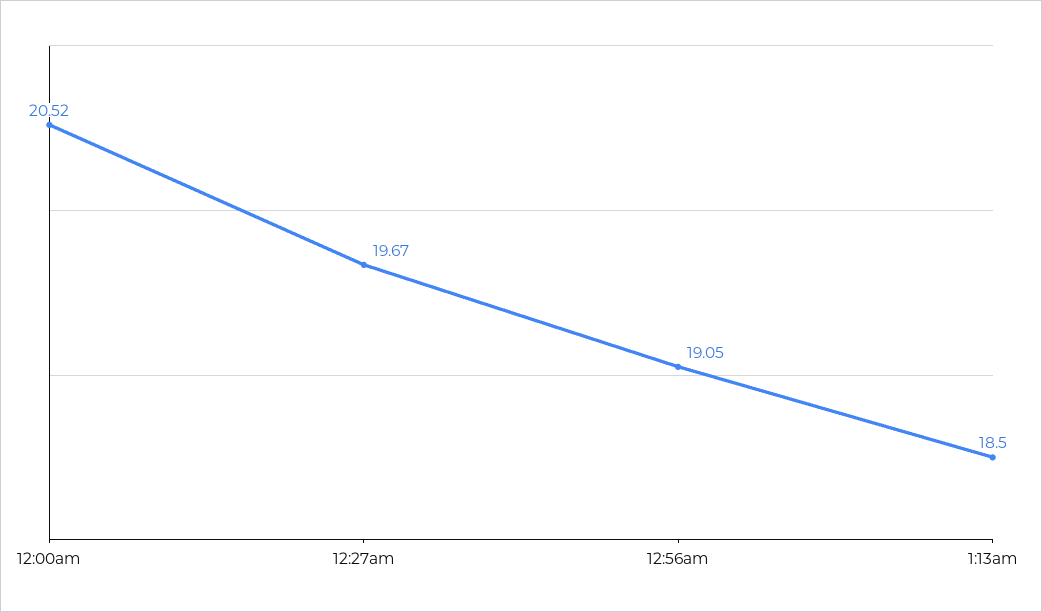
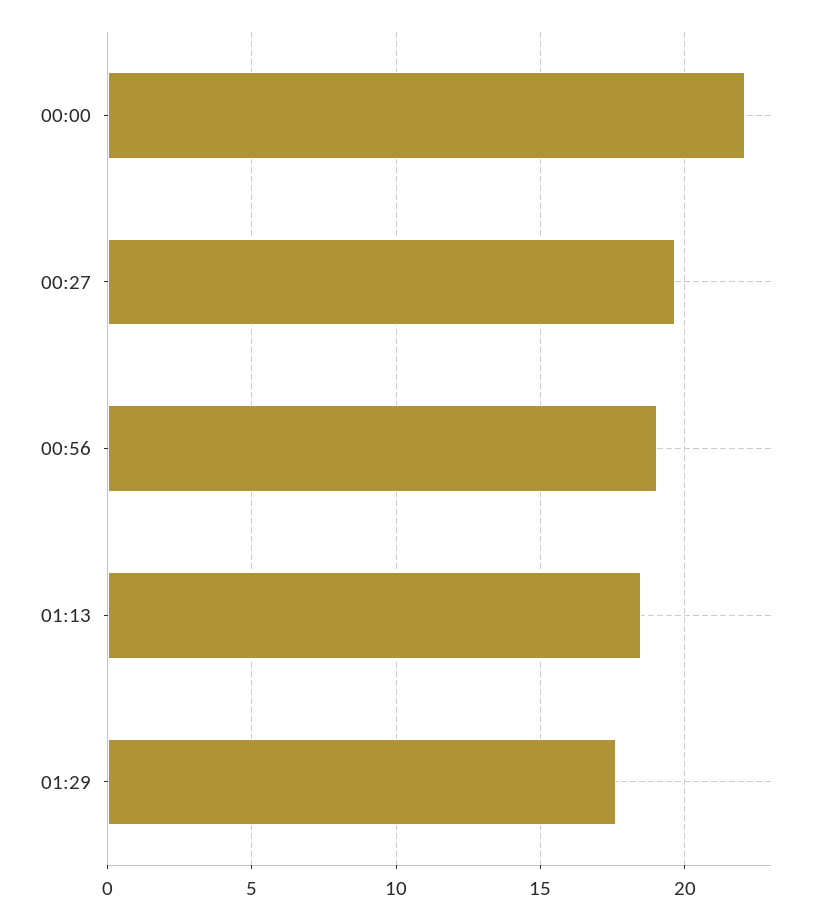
12:00am: 20.52 -> 22
01:29: none -> 17.5

